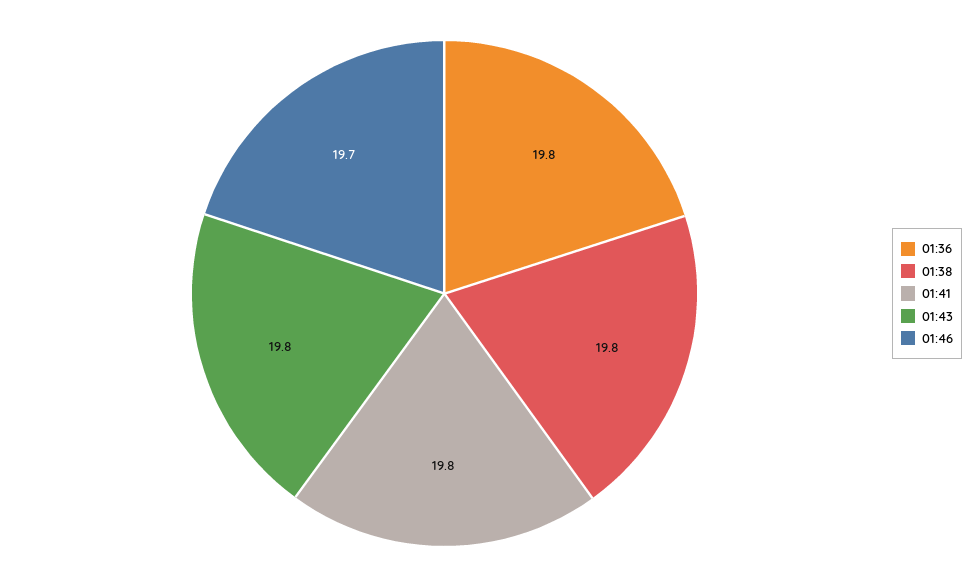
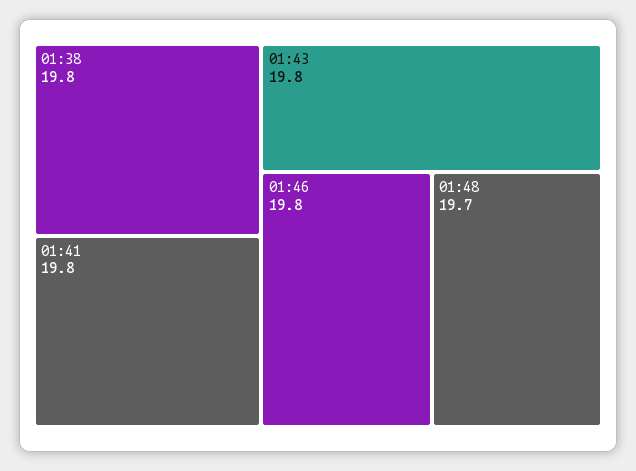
01:36: 19.8 -> none
01:46: 19.7 -> 19.8
01:48: none -> 19.7

